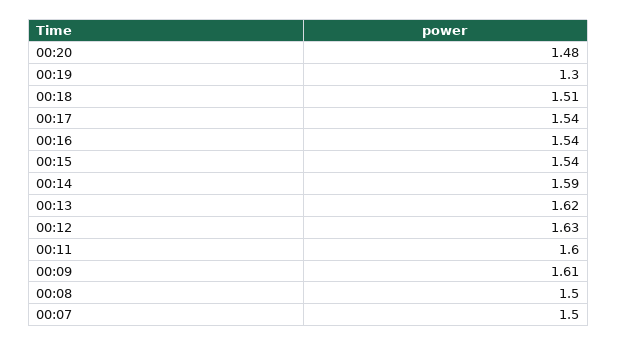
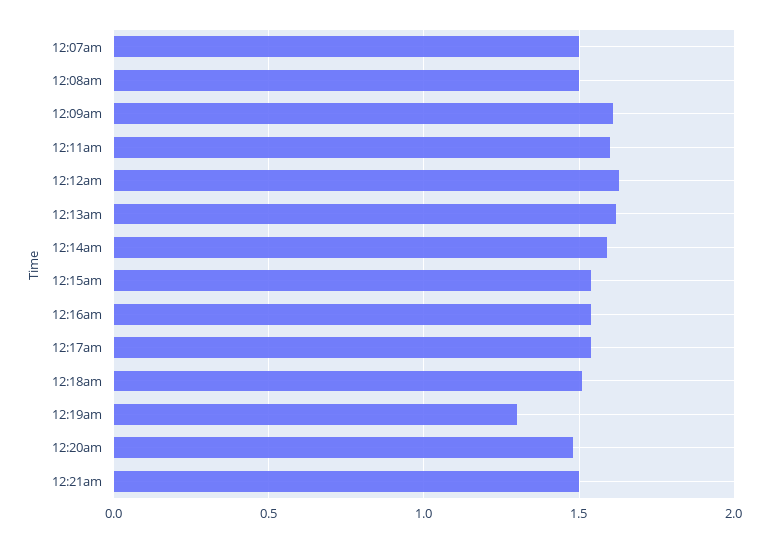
12:21am: none -> 1.5

